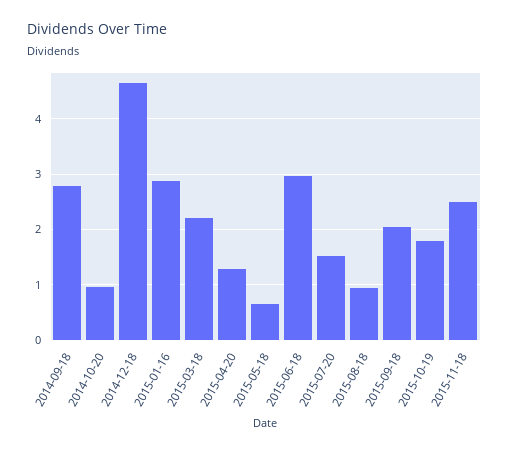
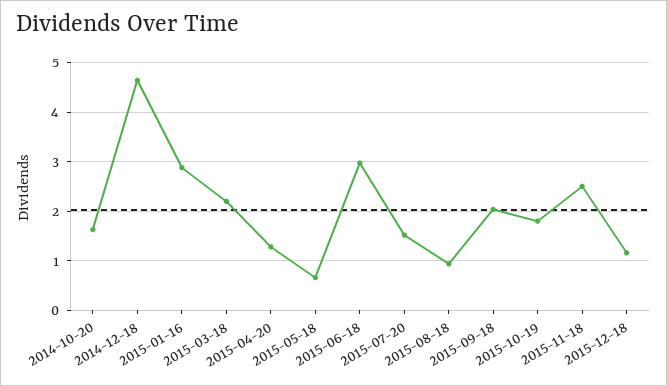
2014-09-18: 2.8 -> none
2014-10-20: 1 -> 1.6
2015-12-18: none -> 1.2

